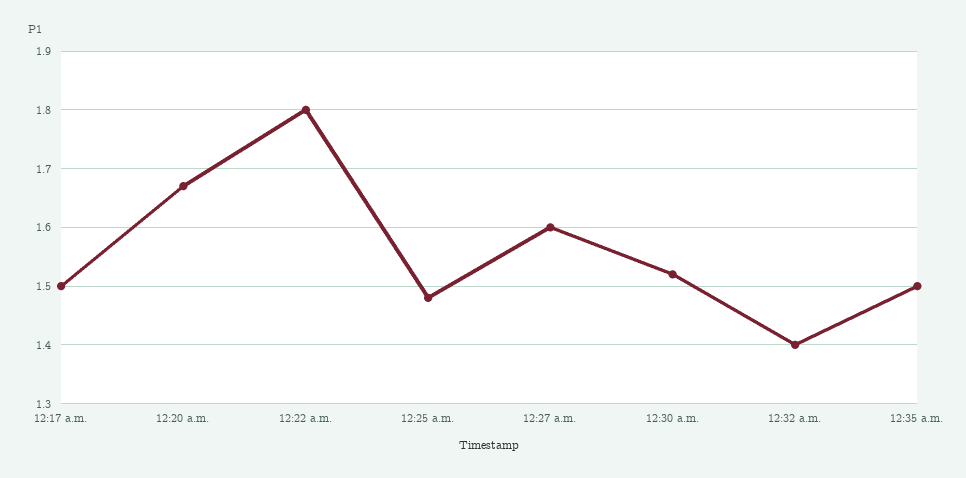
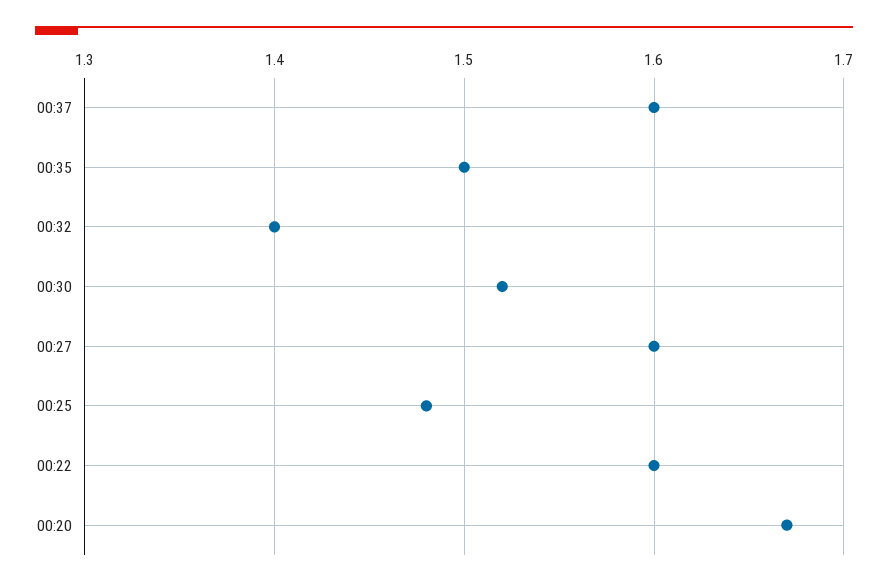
12:17 a.m.: 1.5 -> none
12:22 a.m.: 1.8 -> 1.6
00:37: none -> 1.6

